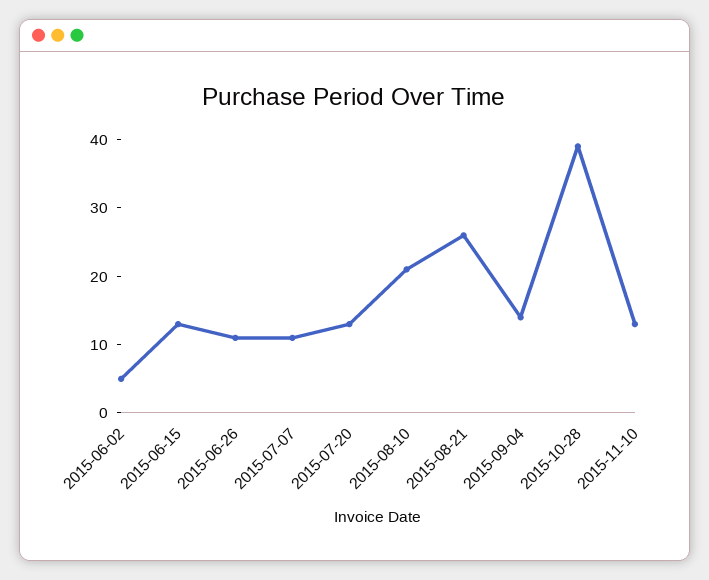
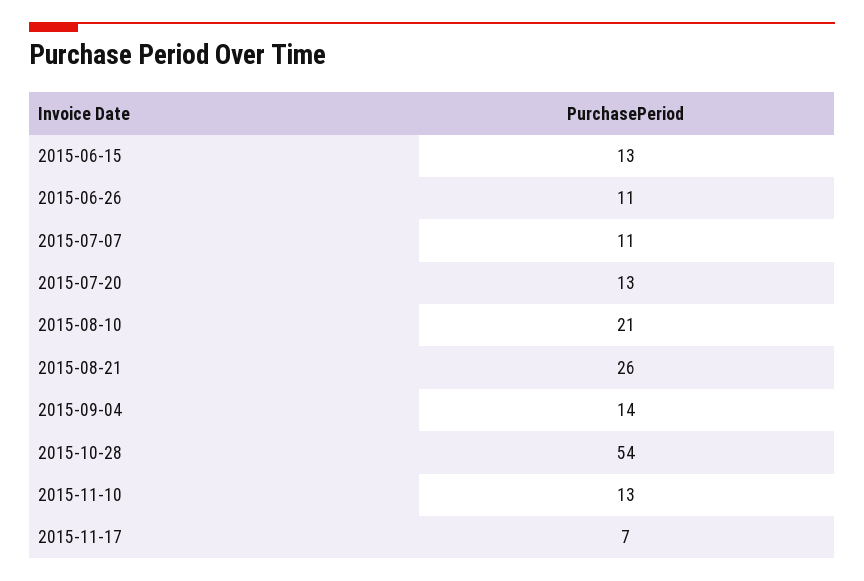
2015-06-02: 5 -> none
2015-10-28: 40 -> 54
2015-11-17: none -> 7

